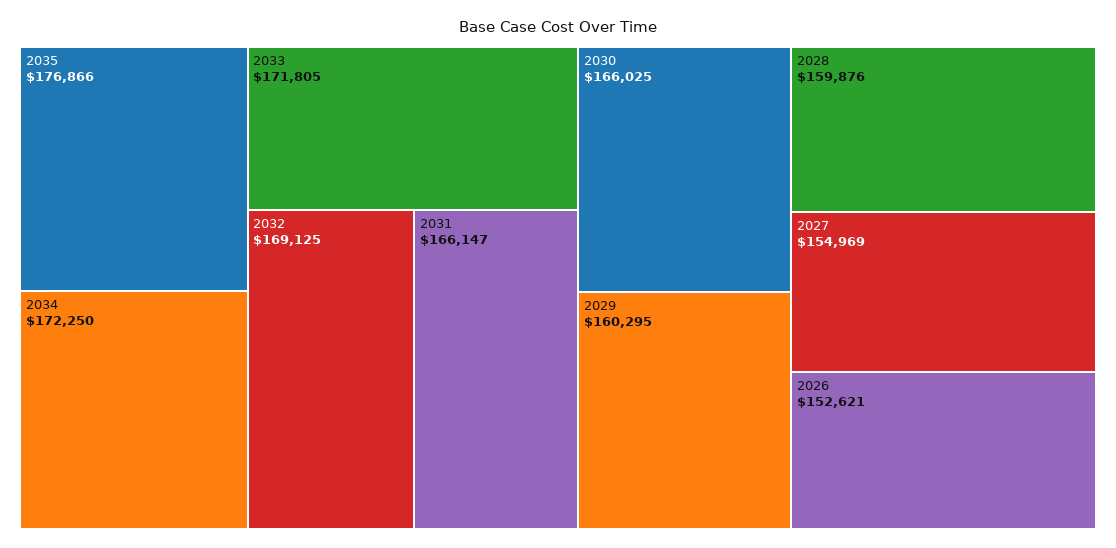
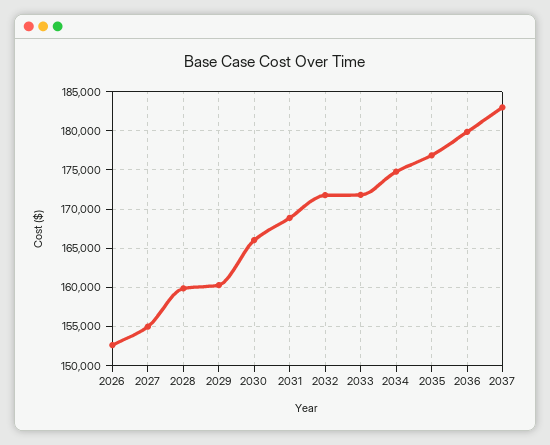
2034: 172250 -> 175000
2032: 169125 -> 172000
2031: 166147 -> 169000
2036: none -> 180000
2037: none -> 183000

